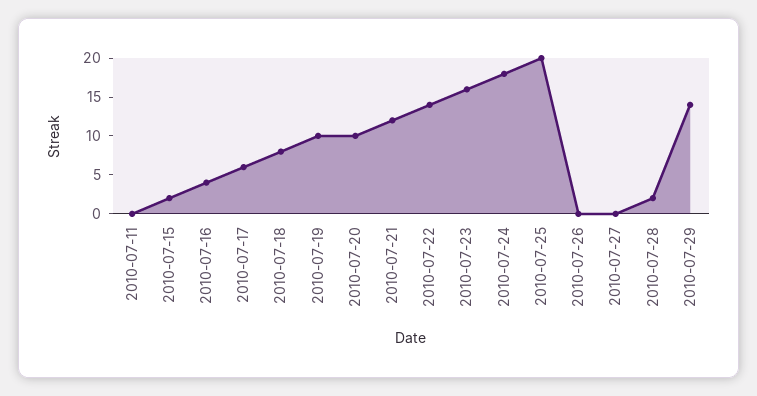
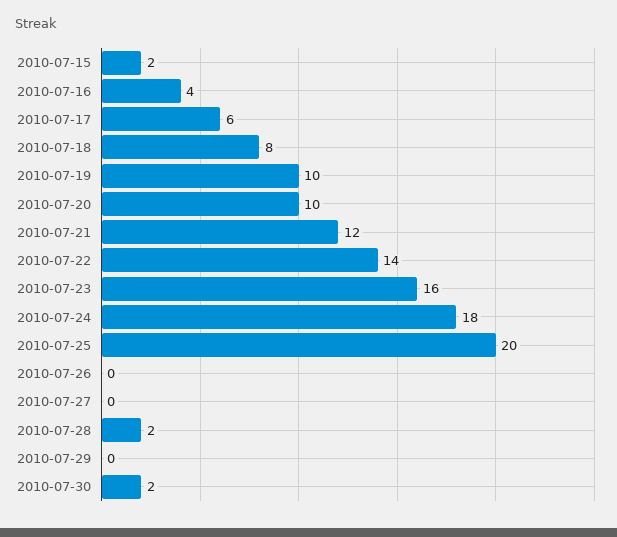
2010-07-11: 0 -> none
2010-07-29: 15 -> 0
2010-07-30: none -> 2

